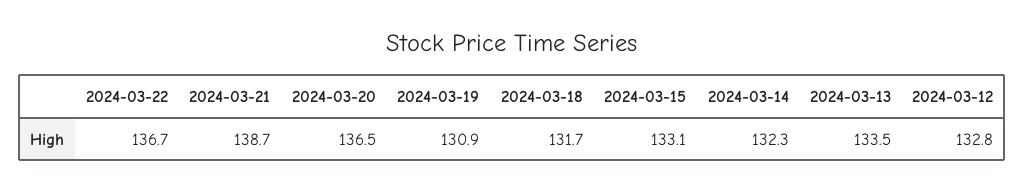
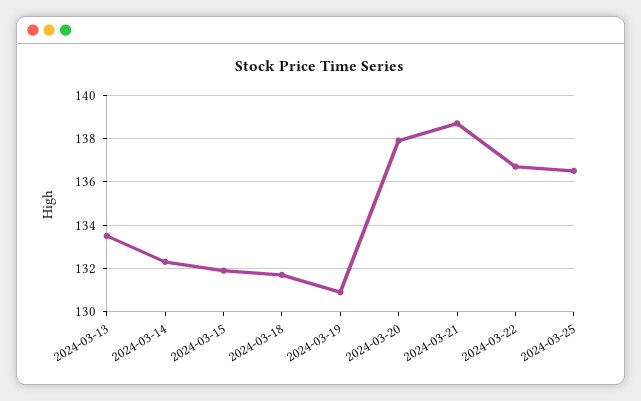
2024-03-20: 136.5 -> 138
2024-03-15: 133.1 -> 132
2024-03-12: 132.8 -> none
2024-03-25: none -> 136.5

